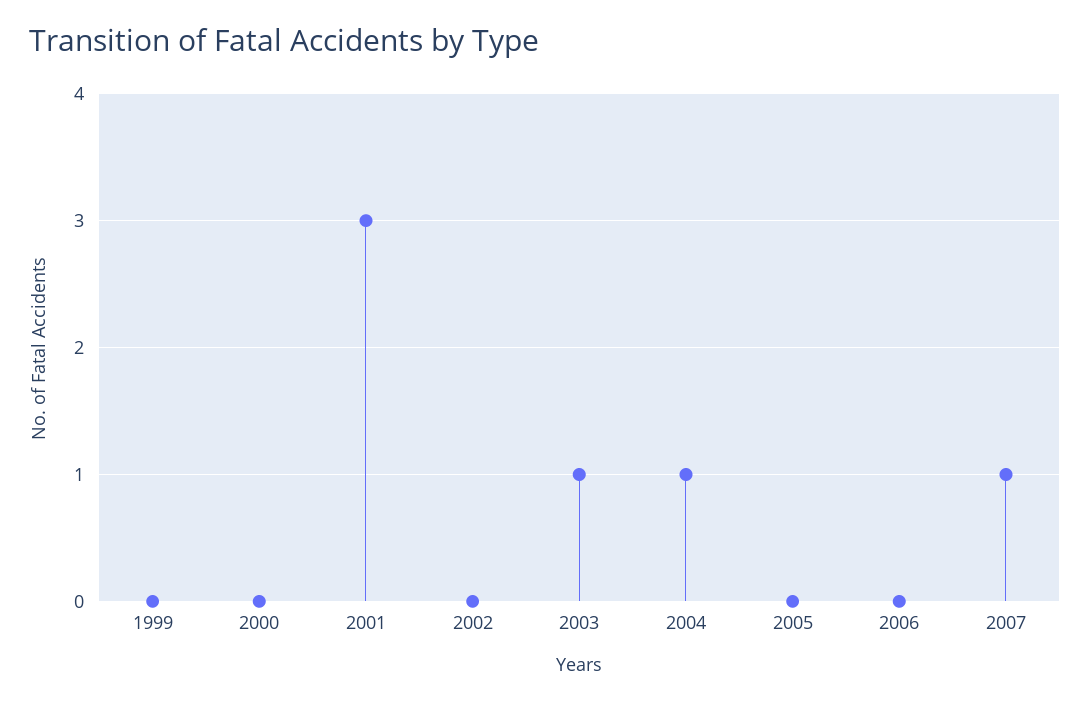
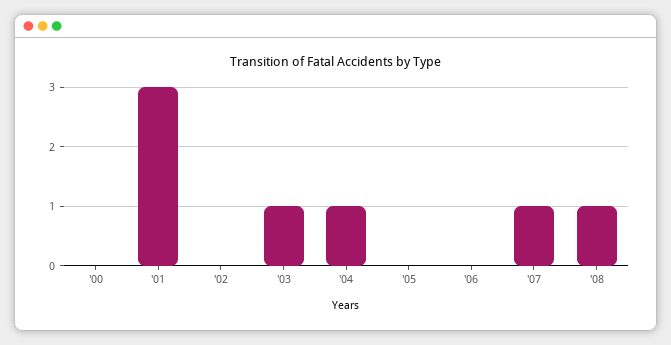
1999: 0 -> none
'08: none -> 1

